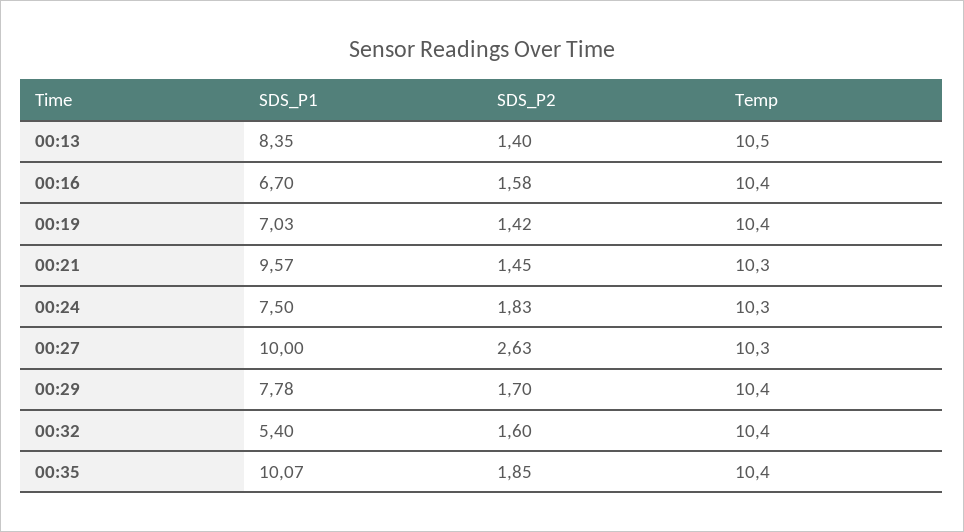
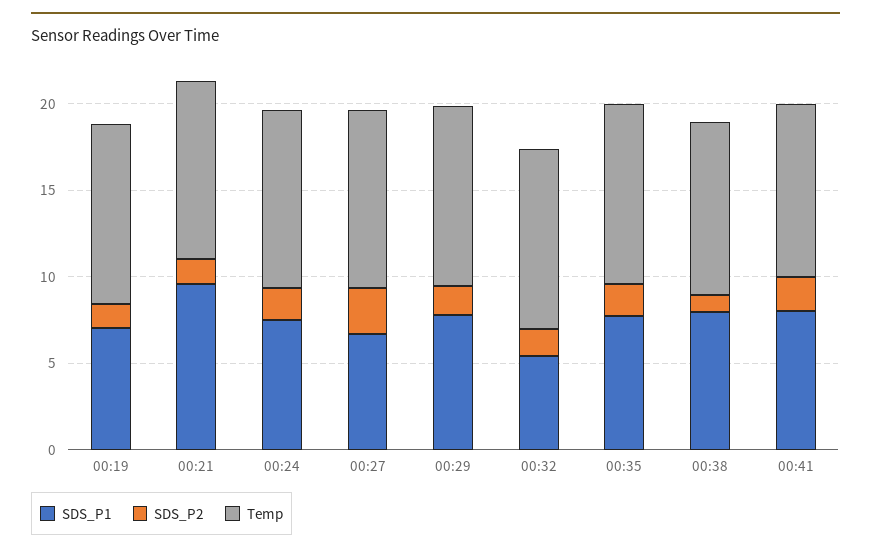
SDS_P1, 00:13: 8.35 -> none
SDS_P2, 00:13: 1.4 -> none
Temp, 00:13: 10.5 -> none
SDS_P1, 00:16: 6.7 -> none
SDS_P2, 00:16: 1.58 -> none
Temp, 00:16: 10.4 -> none
SDS_P1, 00:27: 10 -> 7
SDS_P1, 00:35: 10.07 -> 8
SDS_P1, 00:38: none -> 8
SDS_P2, 00:38: none -> 1
Temp, 00:38: none -> 10
SDS_P1, 00:41: none -> 8
SDS_P2, 00:41: none -> 2
Temp, 00:41: none -> 10

